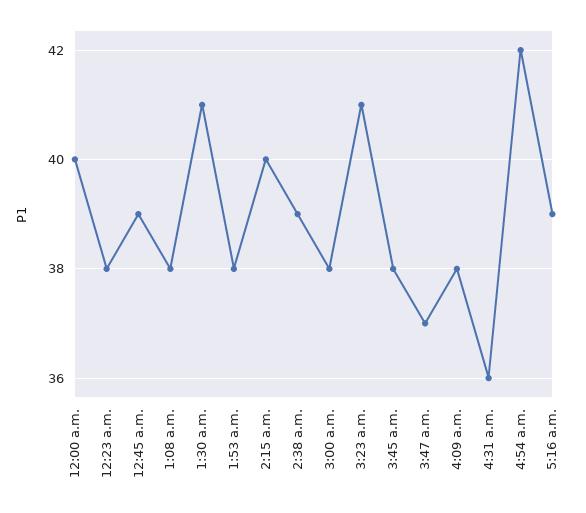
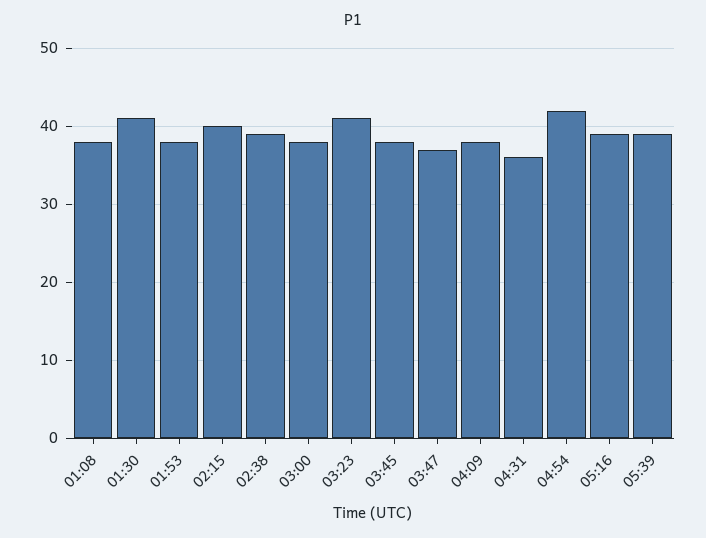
12:00 a.m.: 40 -> none
12:23 a.m.: 38 -> none
12:45 a.m.: 39 -> none
05:39: none -> 39

